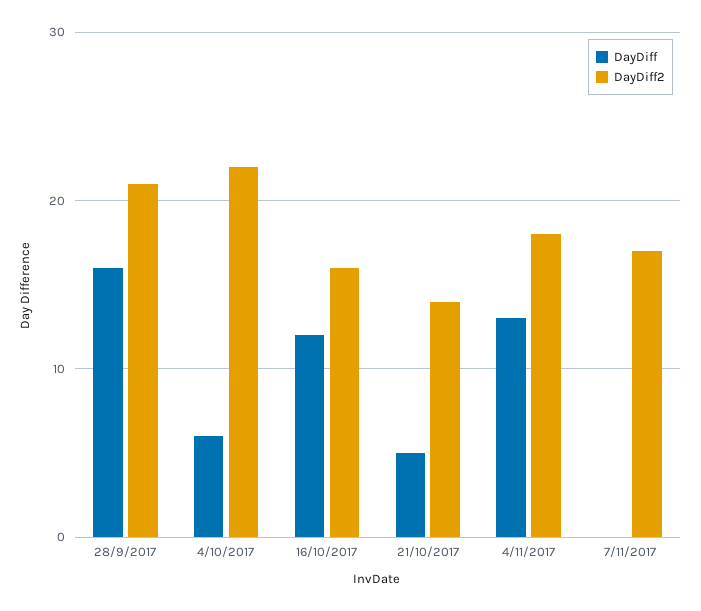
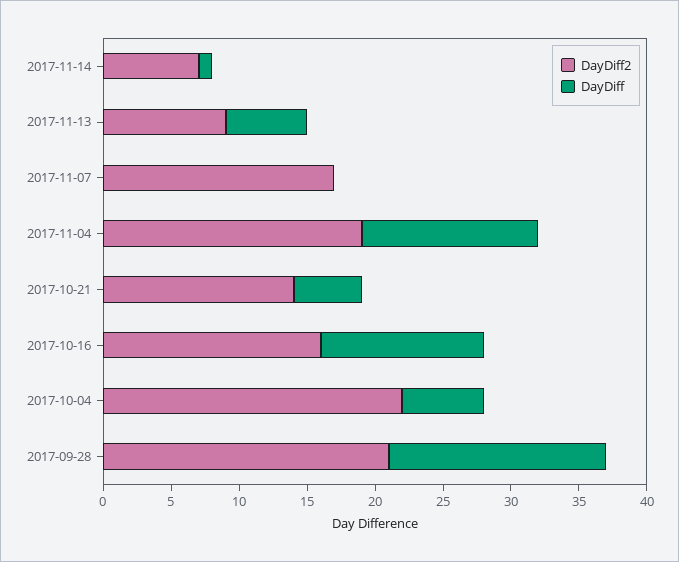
DayDiff2, 4/11/2017: 18 -> 19
DayDiff2, 2017-11-14: none -> 7
DayDiff, 2017-11-14: none -> 1
DayDiff2, 2017-11-13: none -> 9
DayDiff, 2017-11-13: none -> 6

